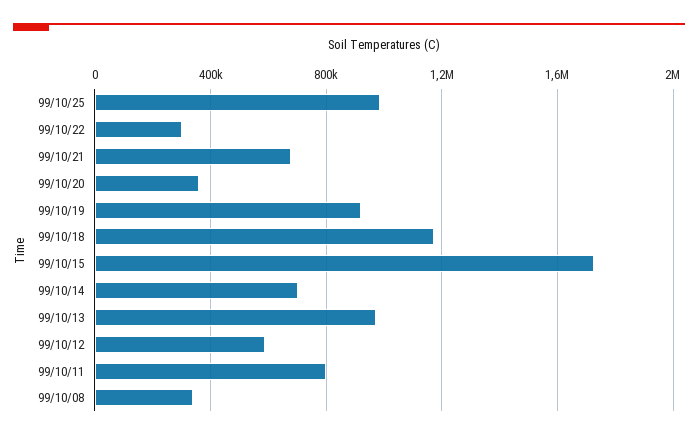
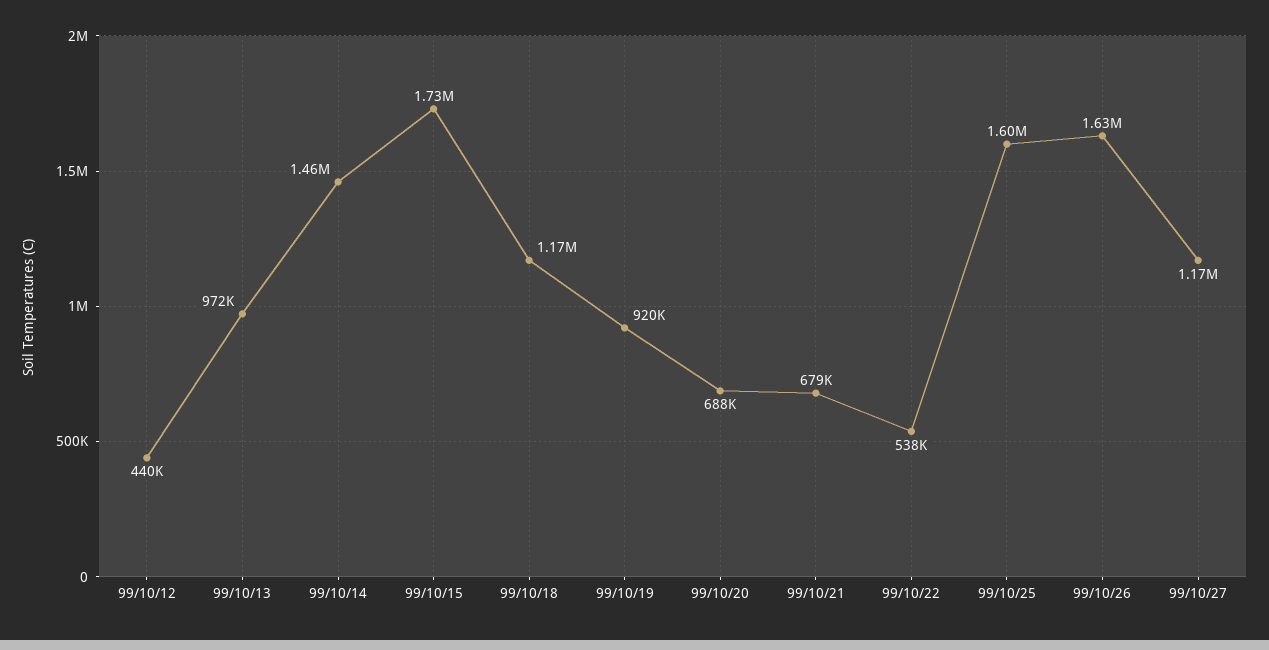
99/10/25: 1000000 -> 1600000
99/10/22: 300000 -> 538000
99/10/20: 350000 -> 688000
99/10/14: 700000 -> 1460000
99/10/12: 600000 -> 440000
99/10/11: 800000 -> none
99/10/08: 350000 -> none
99/10/26: none -> 1630000
99/10/27: none -> 1170000

